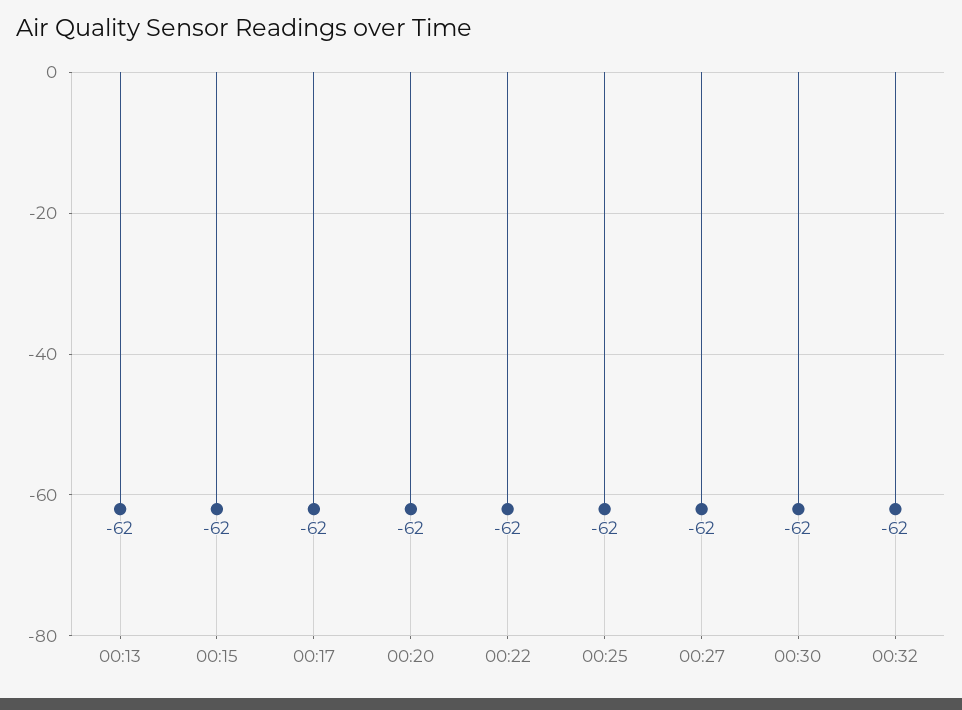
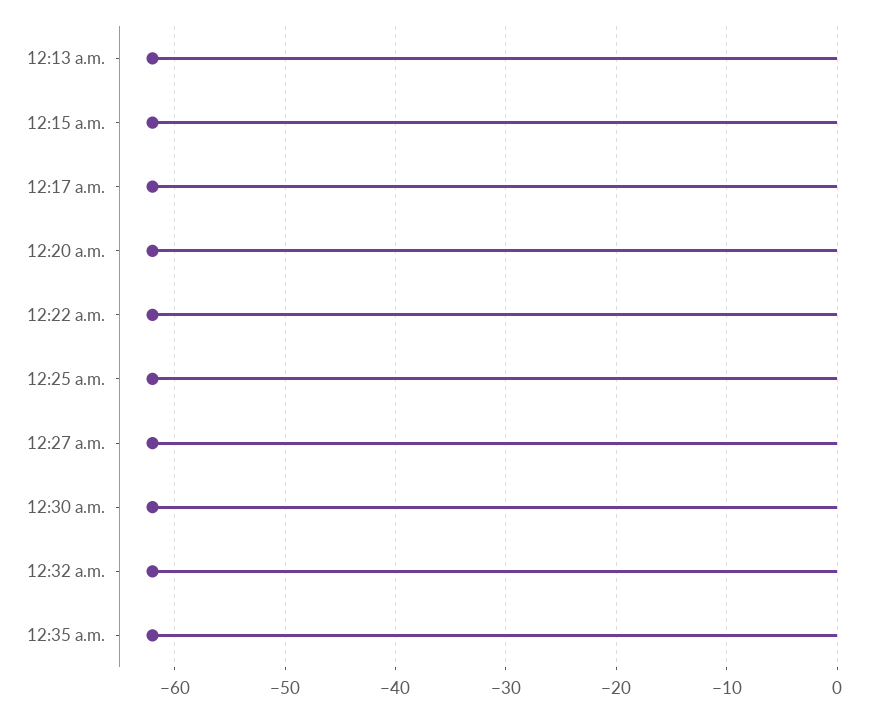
12:35 a.m.: none -> -62

